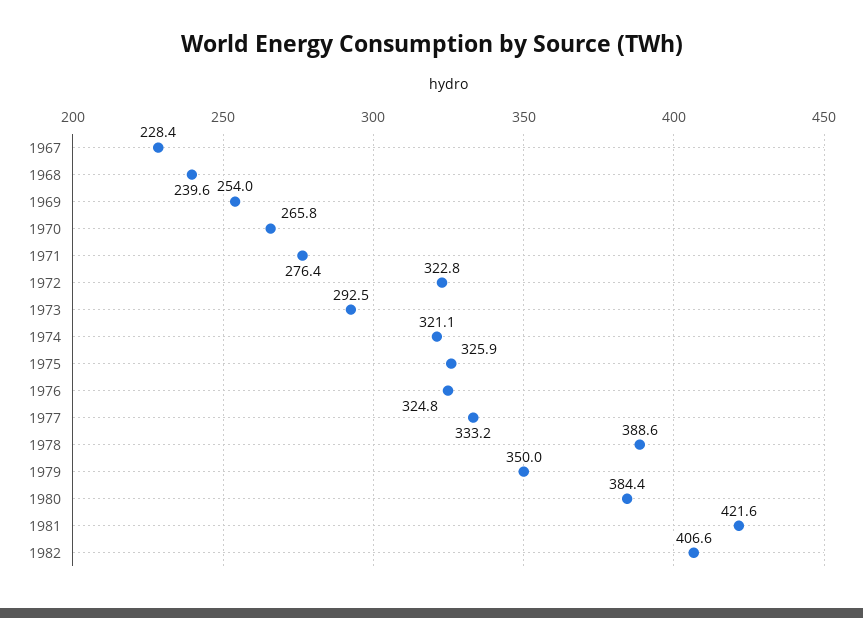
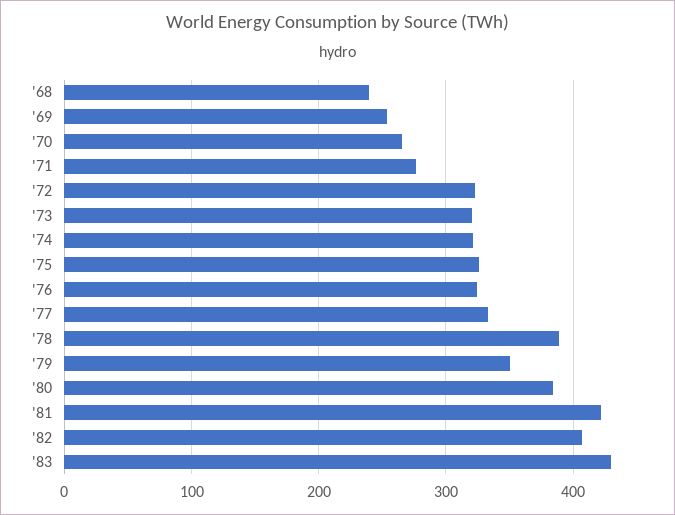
1967: 228.4 -> none
1973: 292.5 -> 320
'83: none -> 430

